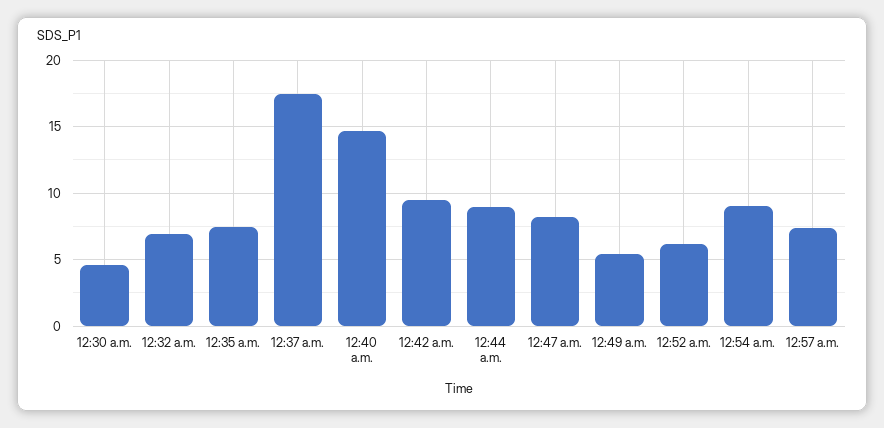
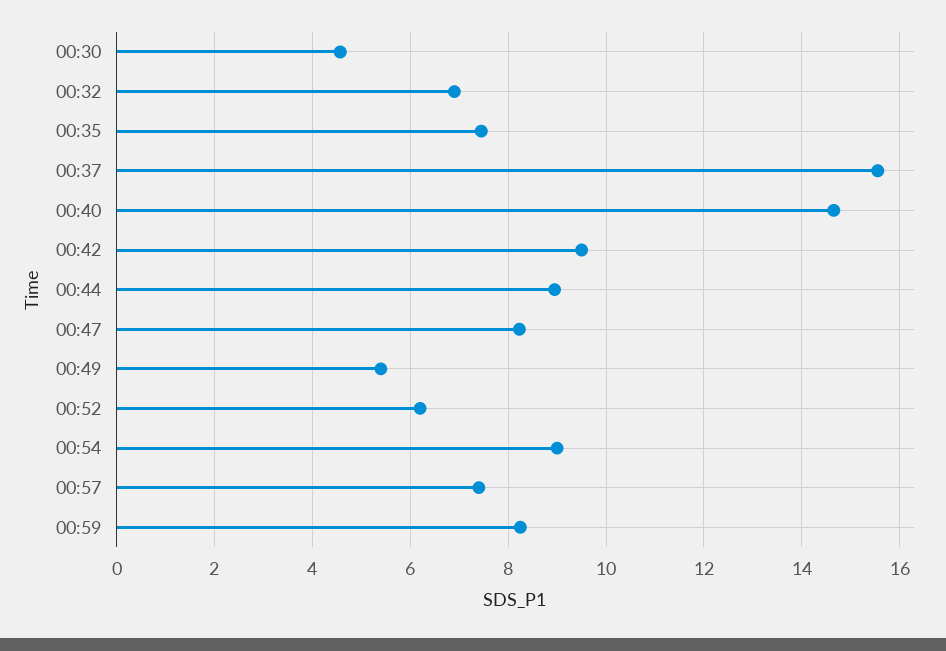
12:37 a.m.: 17.5 -> 15.6
00:59: none -> 8.2

